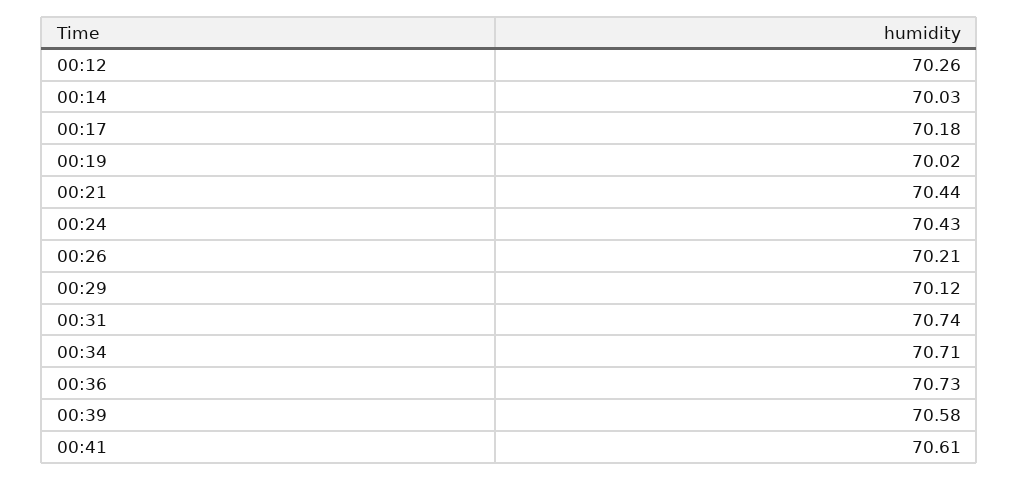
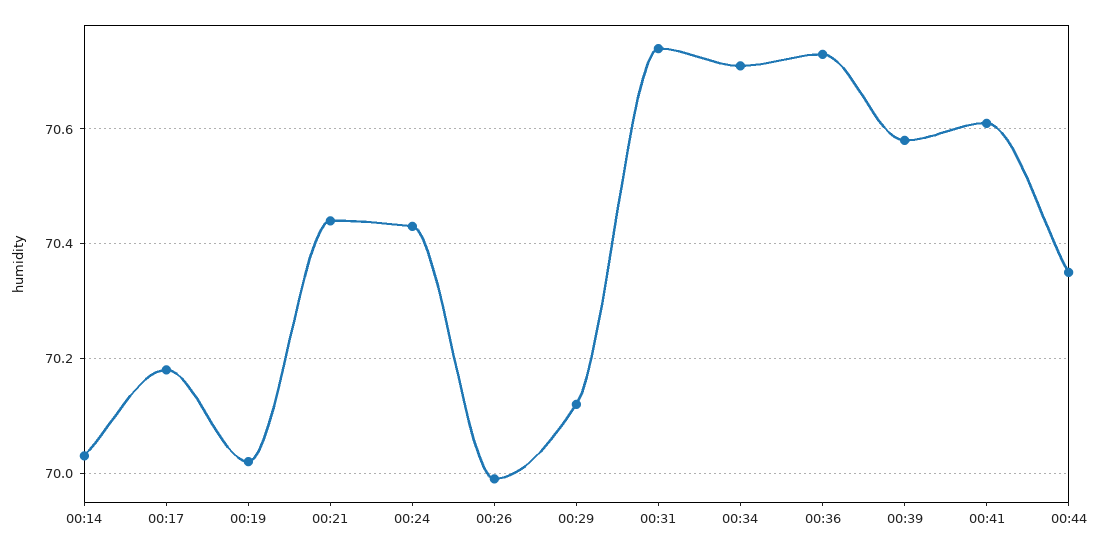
00:12: 70.26 -> none
00:26: 70.21 -> 70
00:44: none -> 70.35

